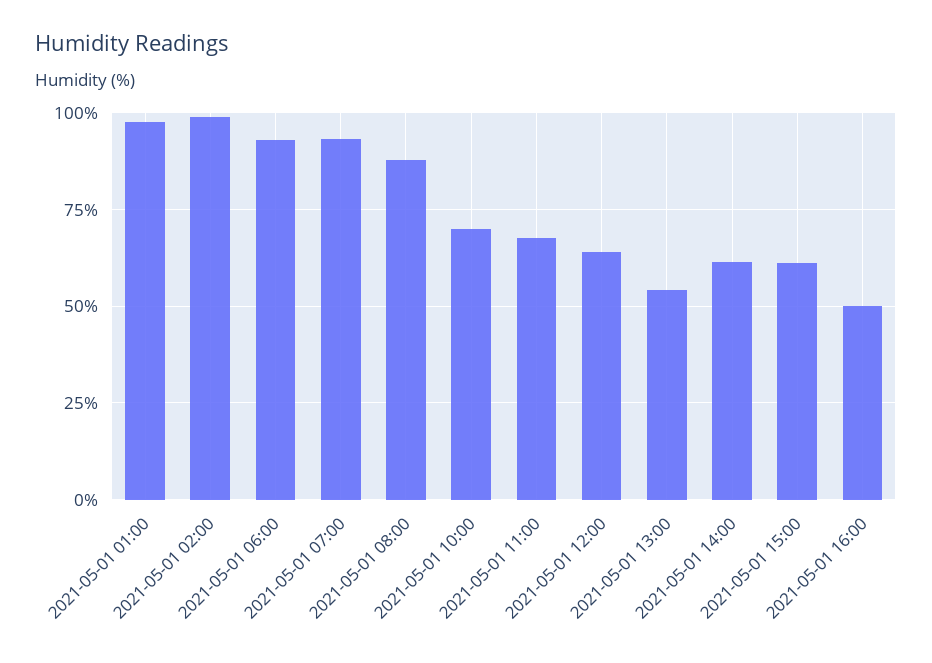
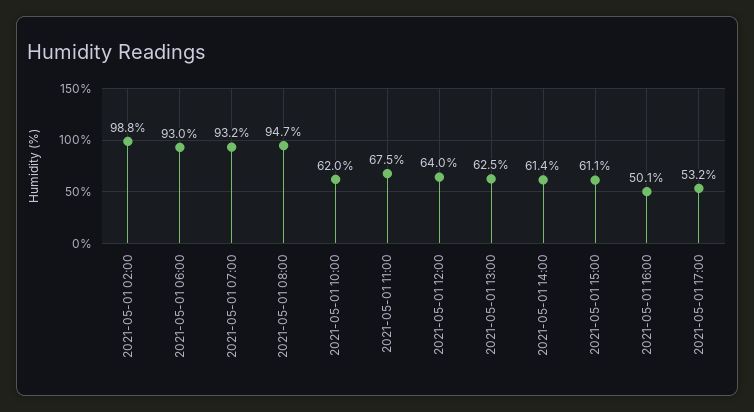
2021-05-01 01:00: 97.5 -> none
2021-05-01 08:00: 87.5 -> 94.7
2021-05-01 10:00: 70 -> 62
2021-05-01 13:00: 55 -> 62.5
2021-05-01 17:00: none -> 53.2

